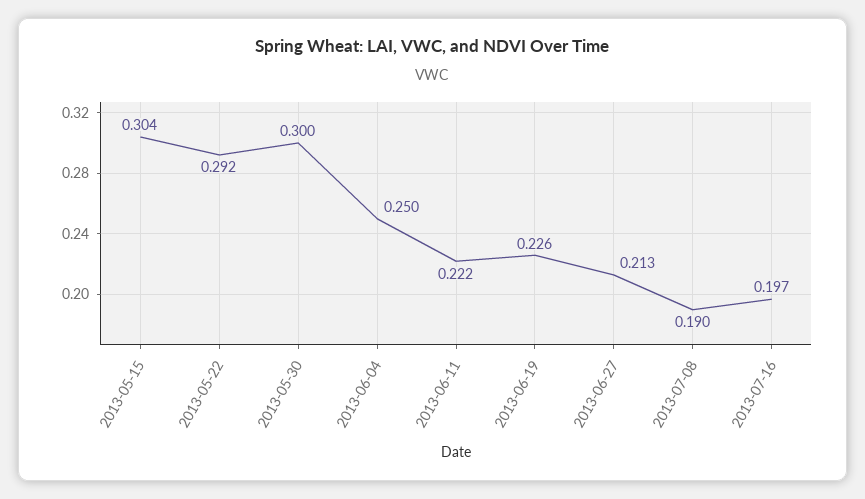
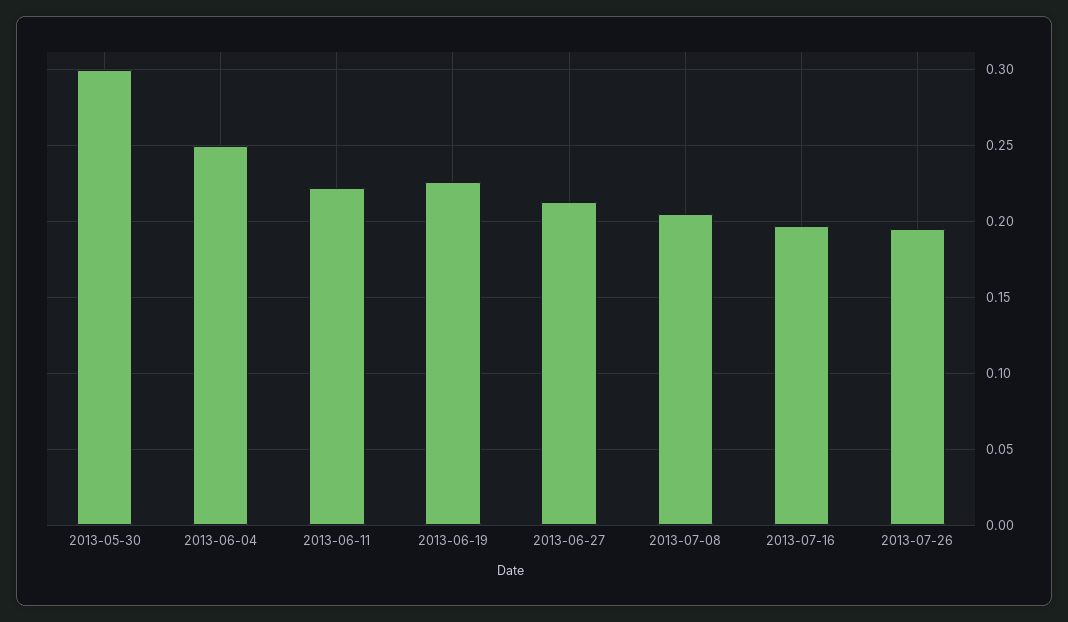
2013-05-15: 0.304 -> none
2013-05-22: 0.292 -> none
2013-07-08: 0.19 -> 0.205
2013-07-26: none -> 0.195

